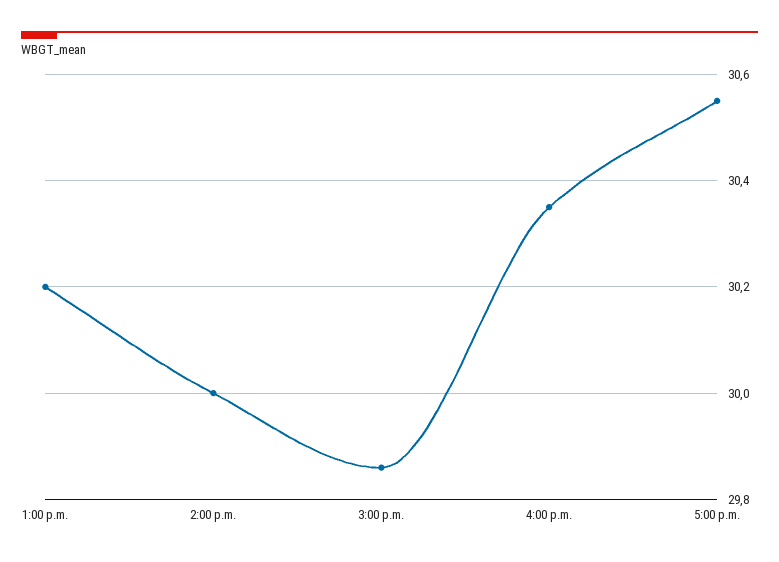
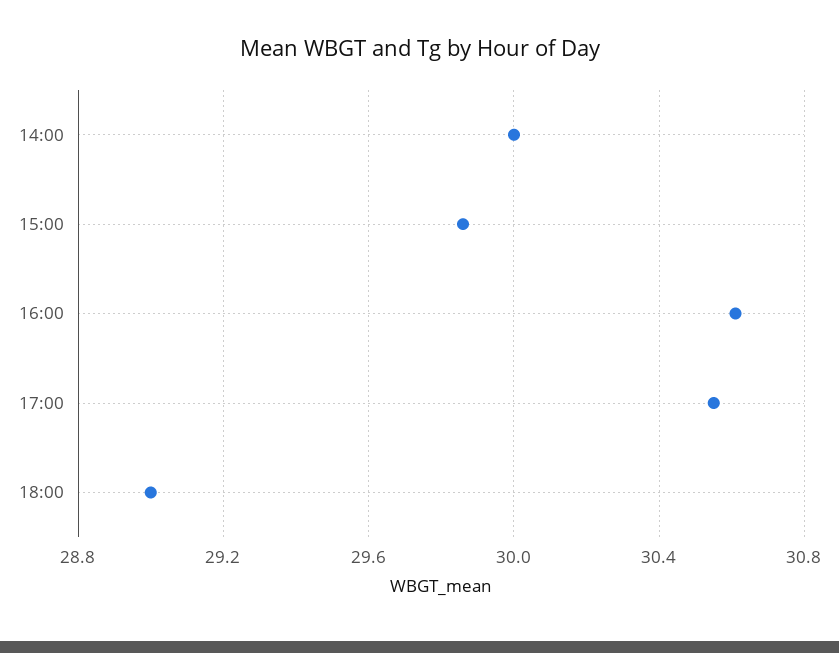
1:00 p.m.: 30.2 -> none
4:00 p.m.: 30.35 -> 30.6
18:00: none -> 29

